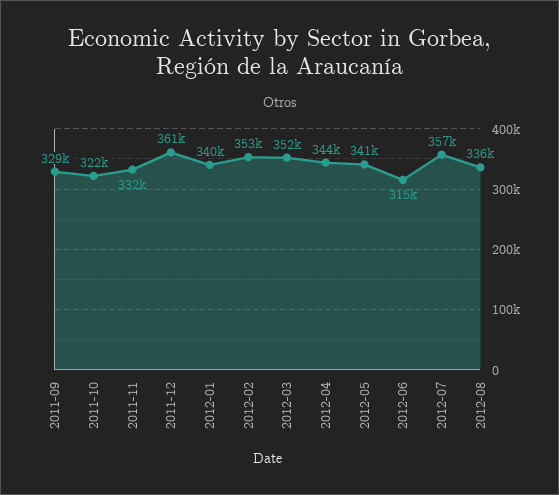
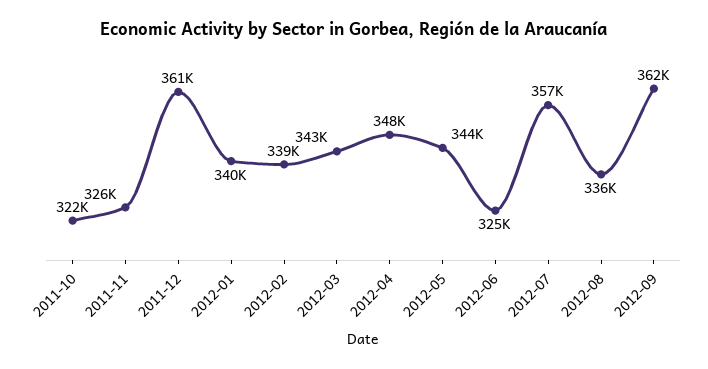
2011-09: 329000 -> none
2011-11: 332000 -> 326000
2012-02: 353000 -> 339000
2012-03: 352000 -> 343000
2012-04: 344000 -> 348000
2012-05: 341000 -> 344000
2012-06: 315000 -> 325000
2012-09: none -> 362000

